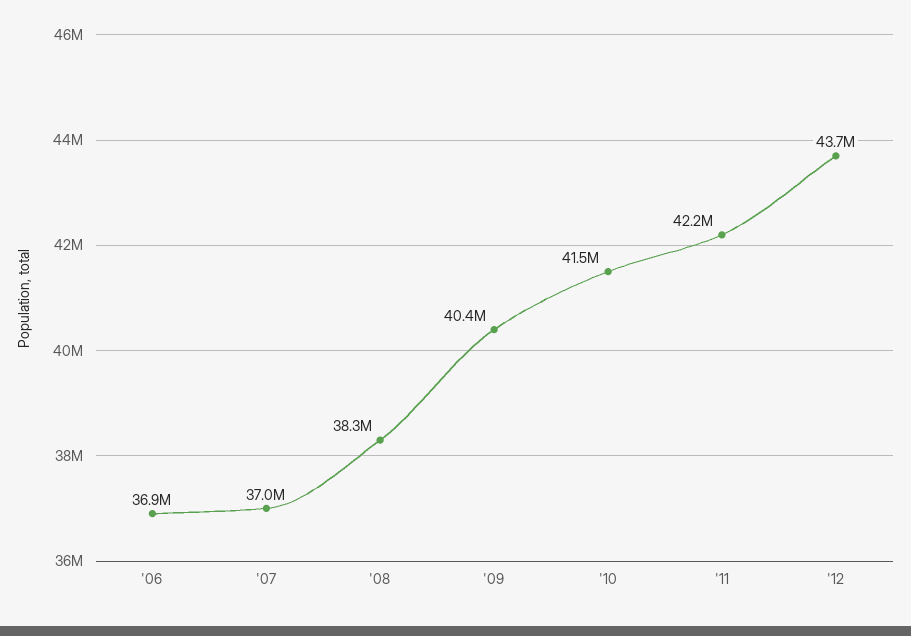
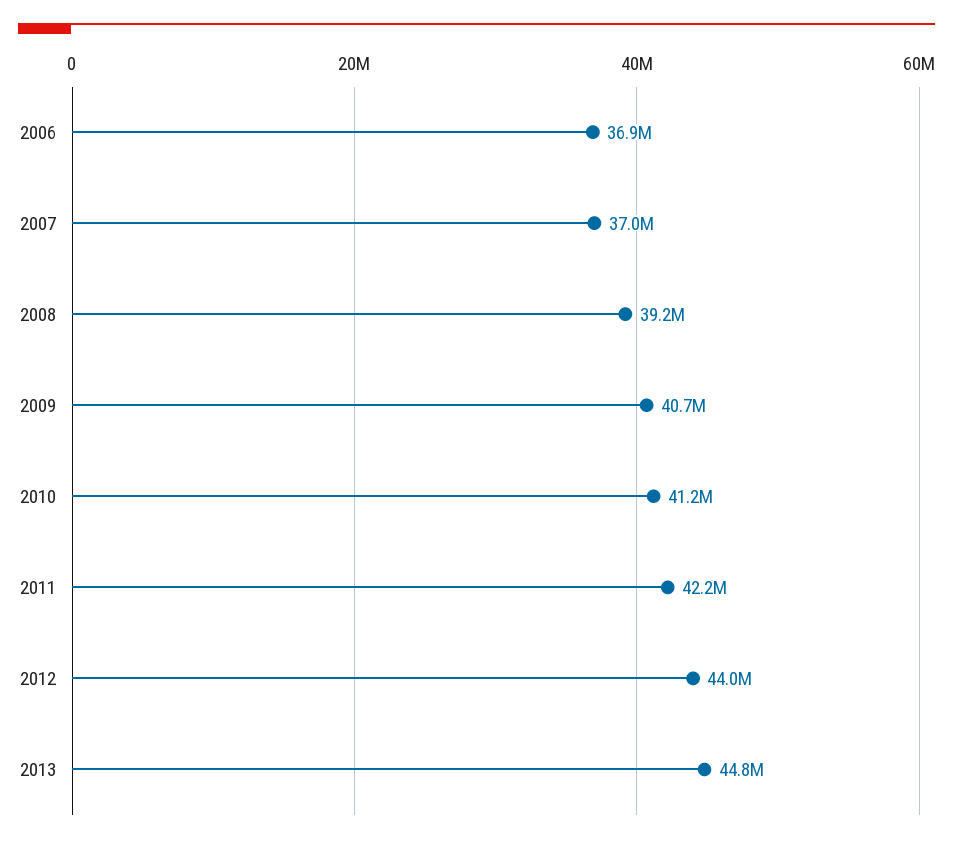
'08: 38300000 -> 39200000
'09: 40400000 -> 40700000
'10: 41500000 -> 41200000
'12: 43700000 -> 44000000
2013: none -> 44800000

